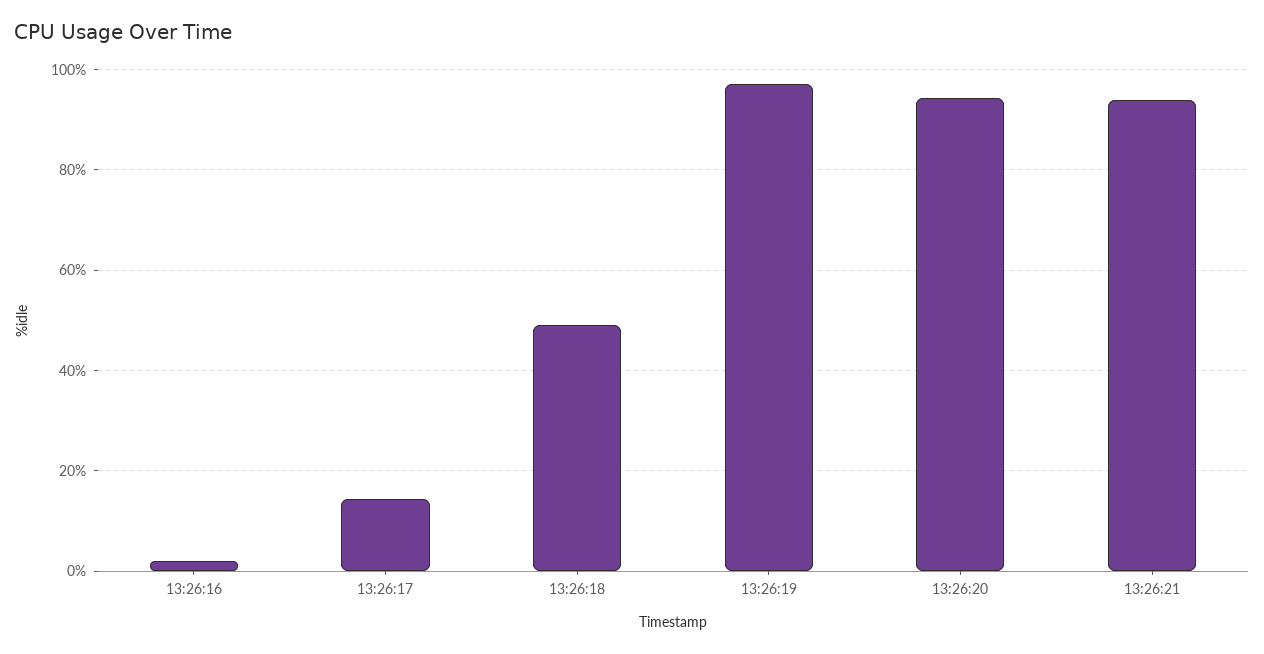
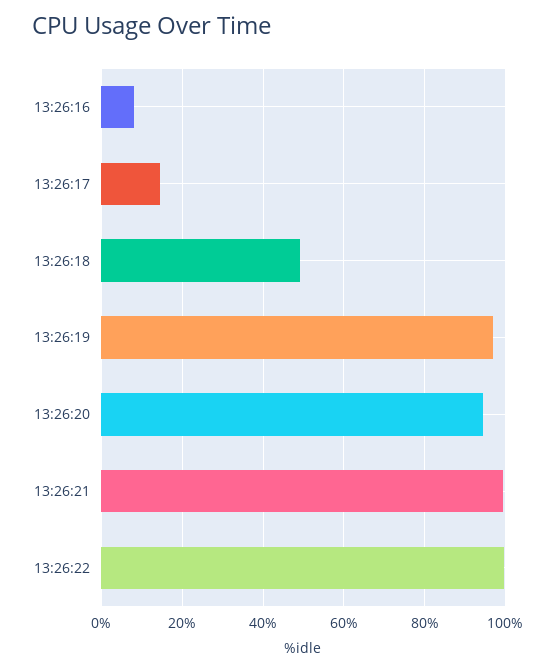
13:26:16: 2 -> 8
13:26:21: 94 -> 100
13:26:22: none -> 100

